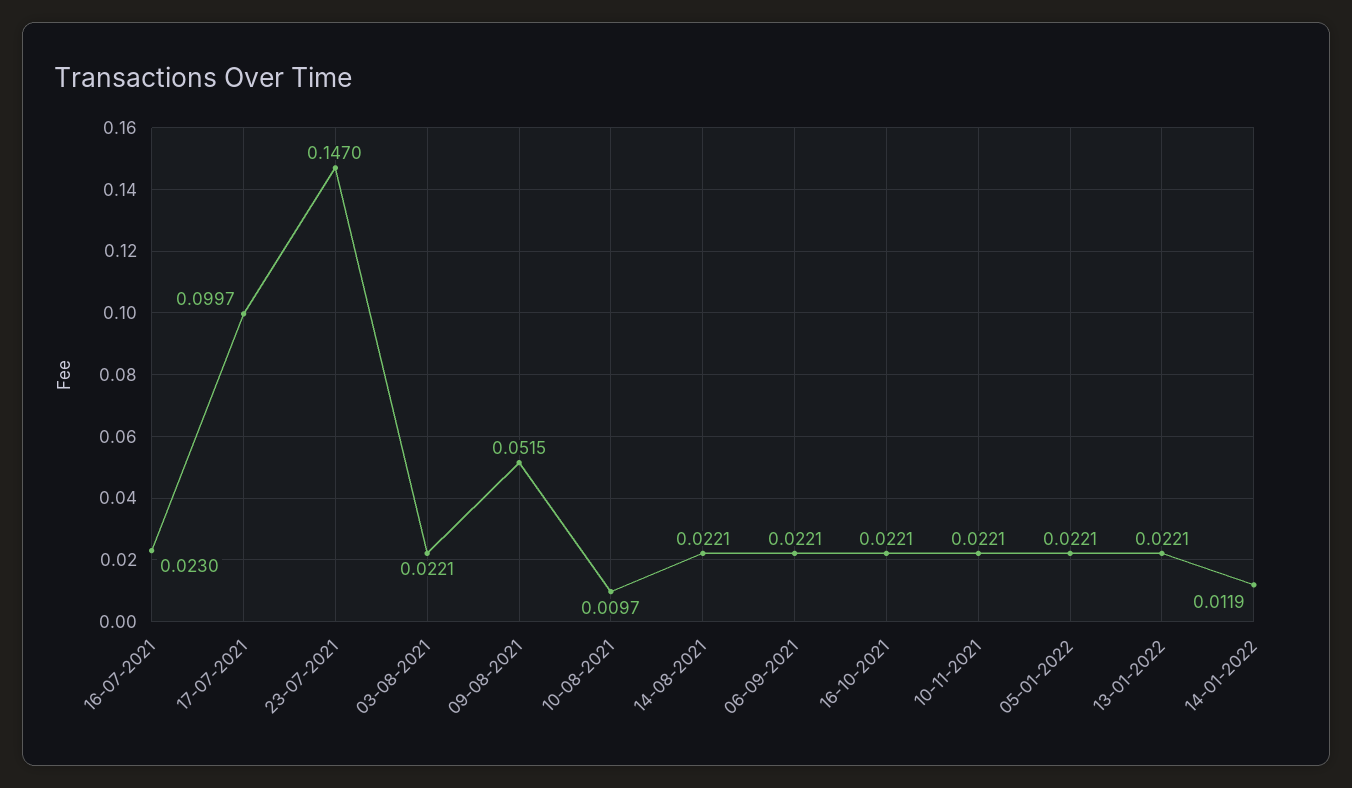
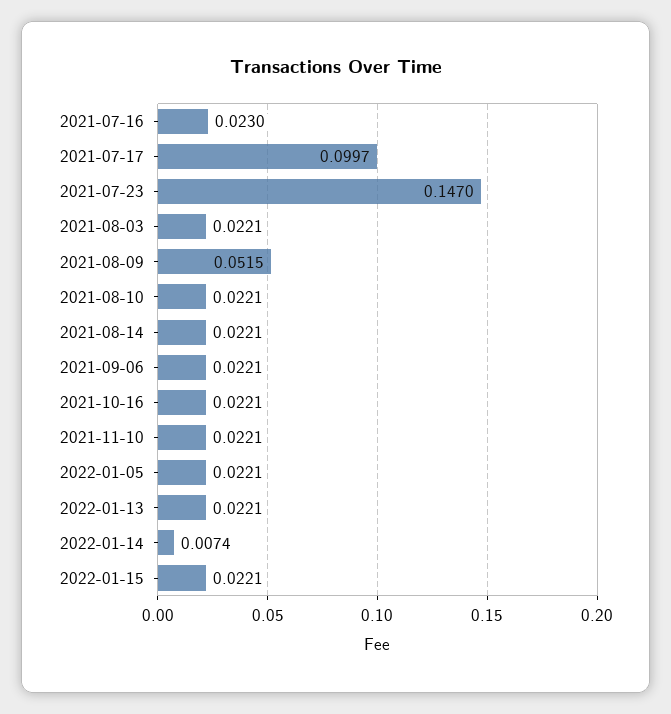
10-08-2021: 0.0097 -> 0.0221
14-01-2022: 0.0119 -> 0.0074
2022-01-15: none -> 0.0221

